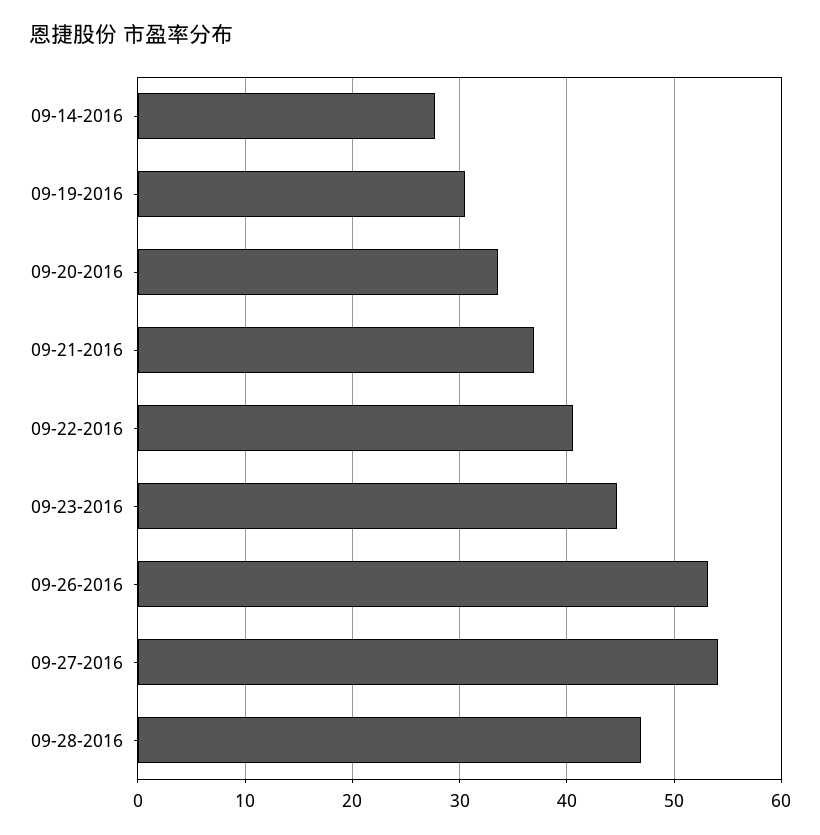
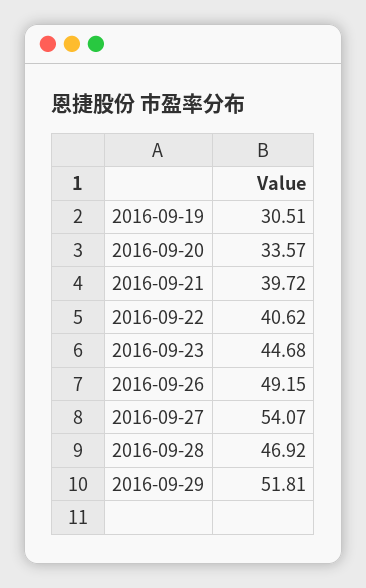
09-14-2016: 28 -> none
09-21-2016: 37 -> 39.72
09-26-2016: 53 -> 49.15
2016-09-29: none -> 51.81

